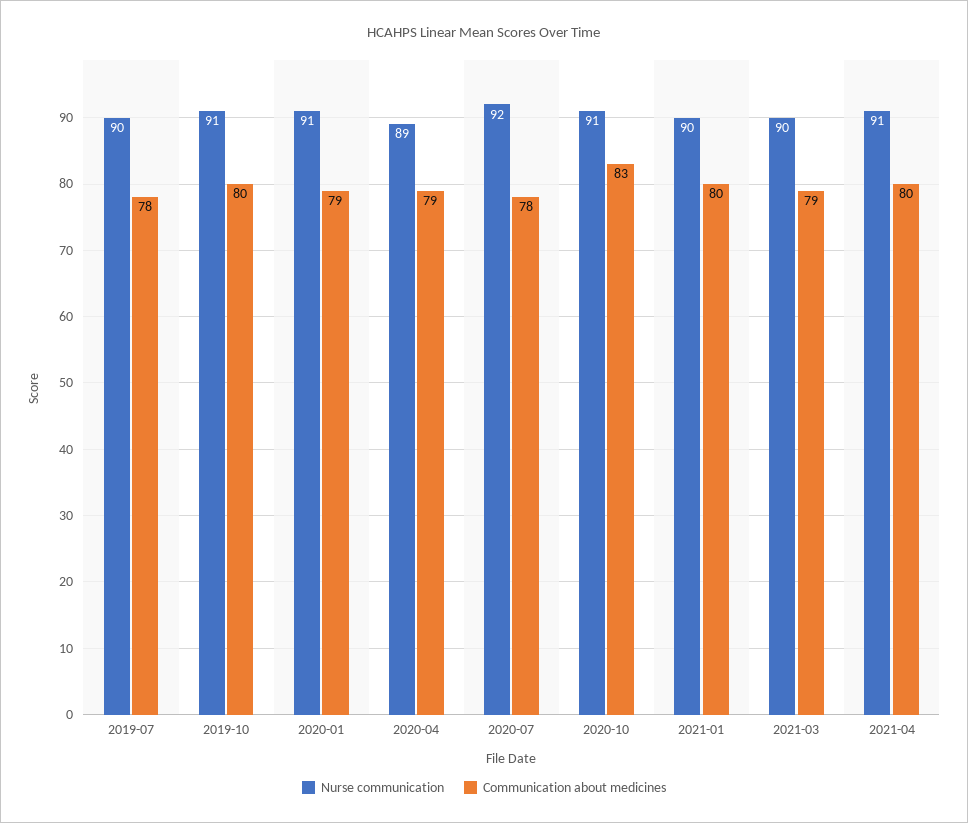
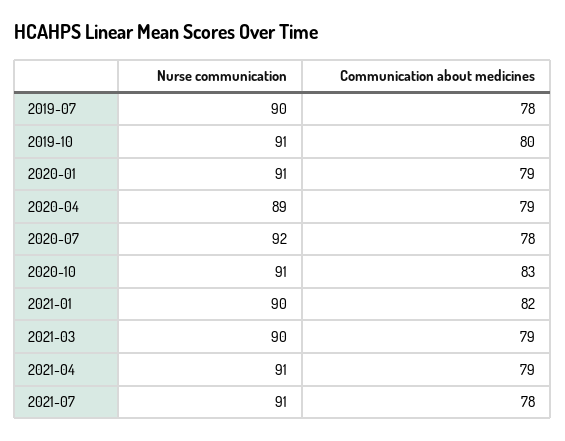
Communication about medicines, 2021-01: 80 -> 82
Communication about medicines, 2021-04: 80 -> 79
Nurse communication, 2021-07: none -> 91
Communication about medicines, 2021-07: none -> 78

